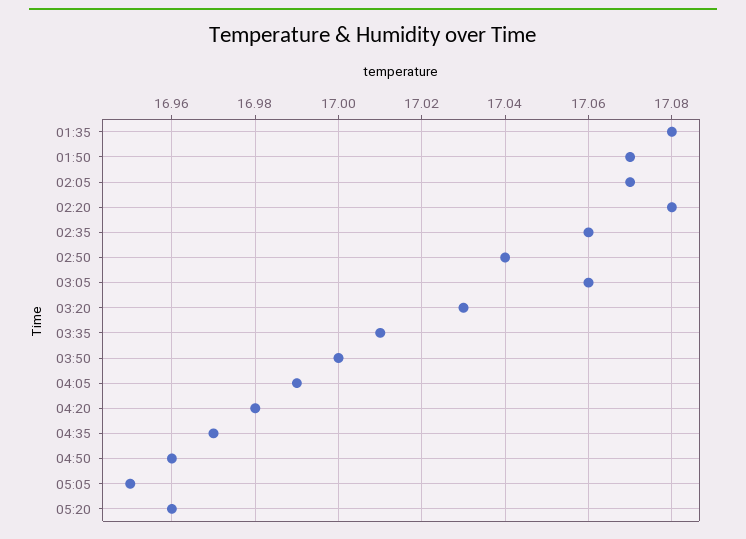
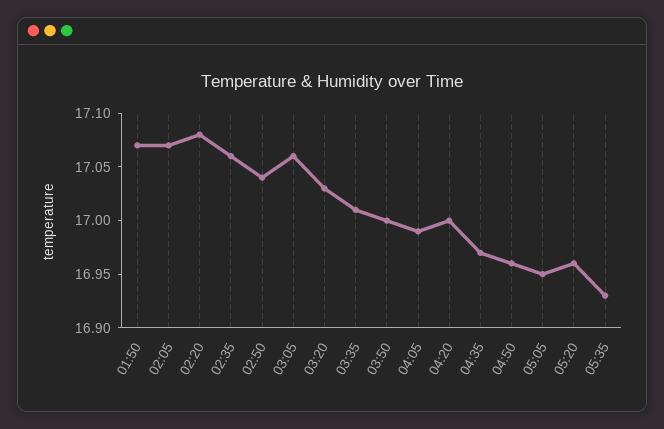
01:35: 17.08 -> none
04:20: 16.98 -> 17
05:35: none -> 16.93

